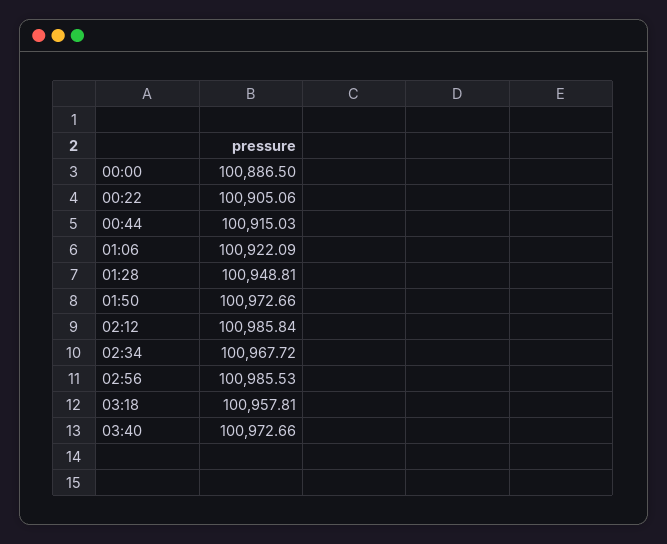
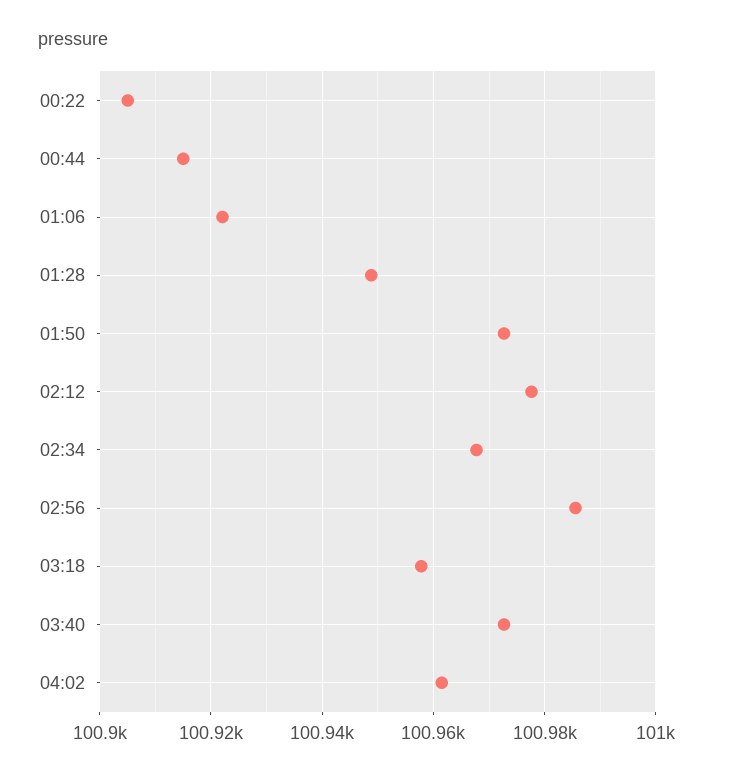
00:00: 100886.5 -> none
02:12: 100985.84 -> 100978
04:02: none -> 100962

